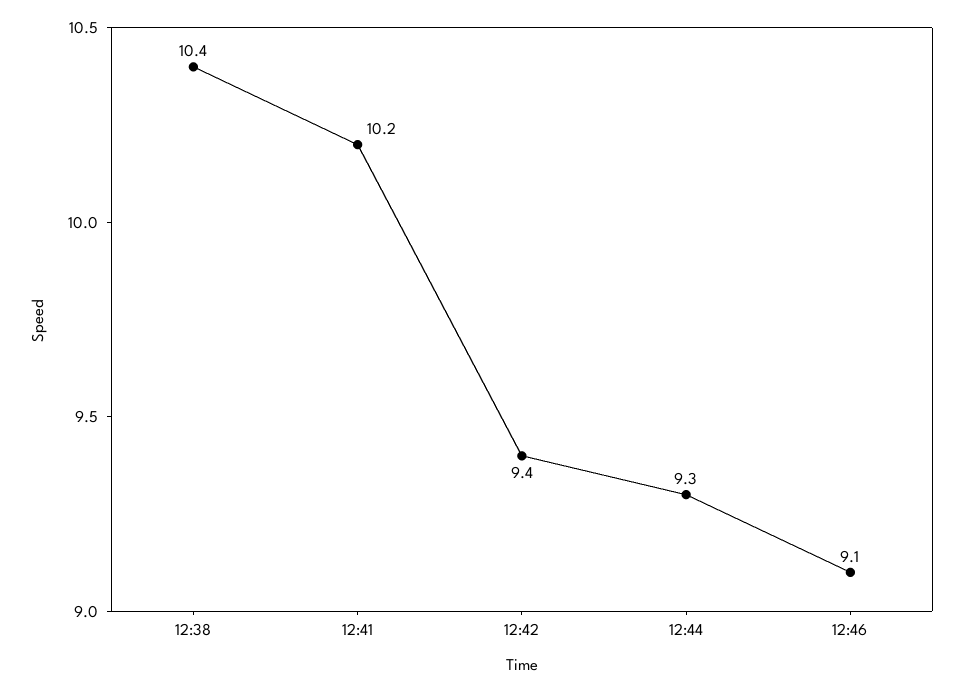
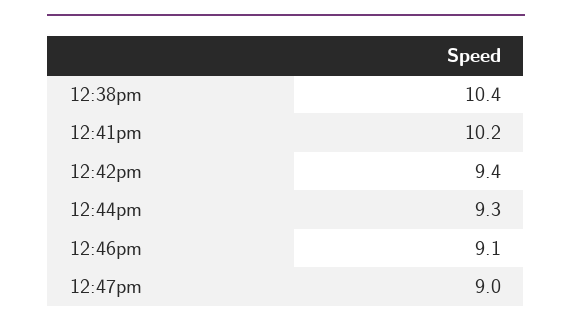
12:47pm: none -> 9

